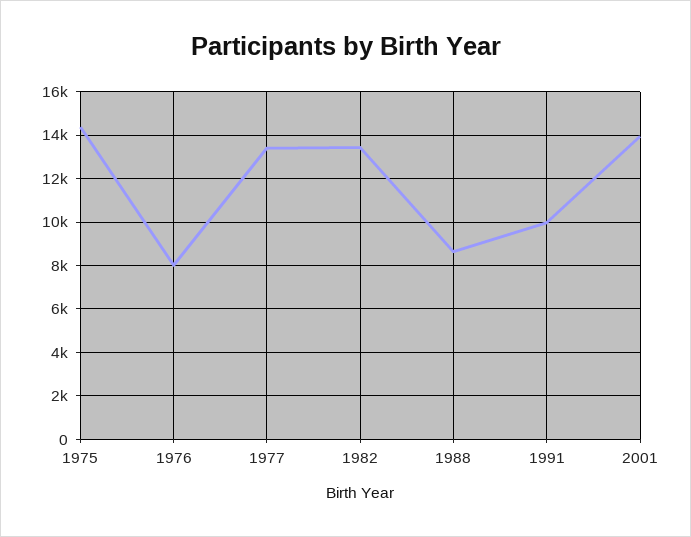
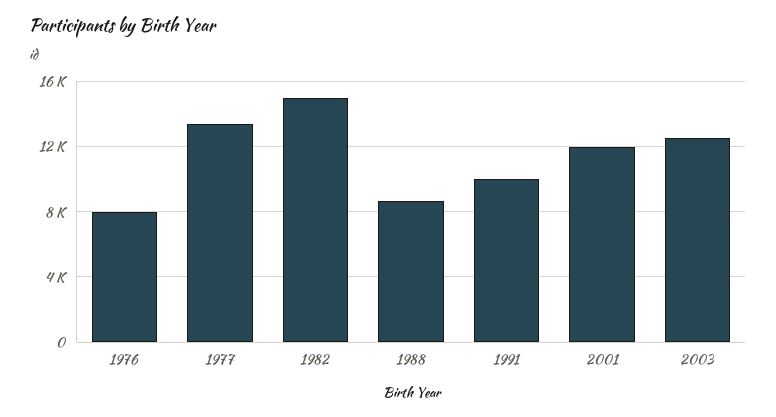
1975: 14500 -> none
1982: 13500 -> 15000
2001: 14000 -> 12000
2003: none -> 12500

